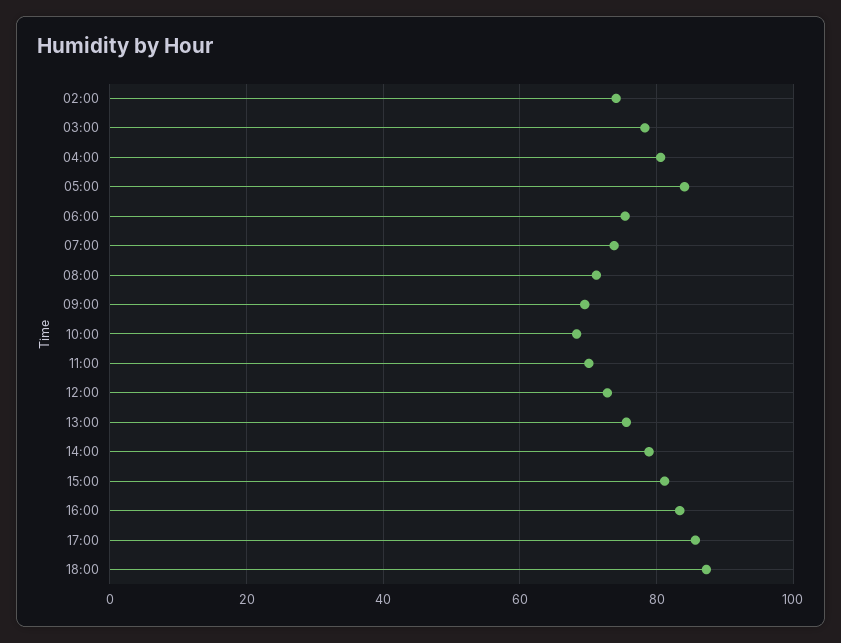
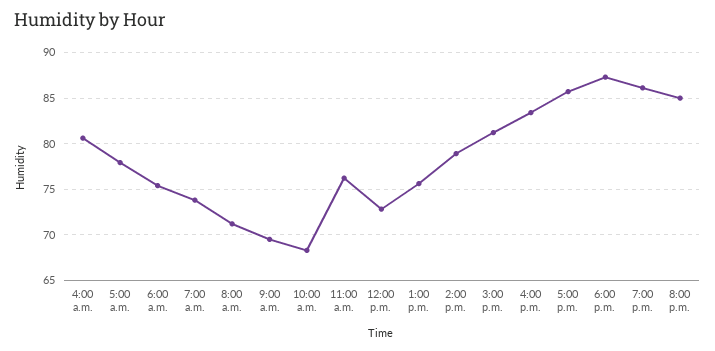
02:00: 74 -> none
03:00: 78 -> none
05:00: 84 -> 78
11:00: 70 -> 76
7:00 p.m.: none -> 86
8:00 p.m.: none -> 85

